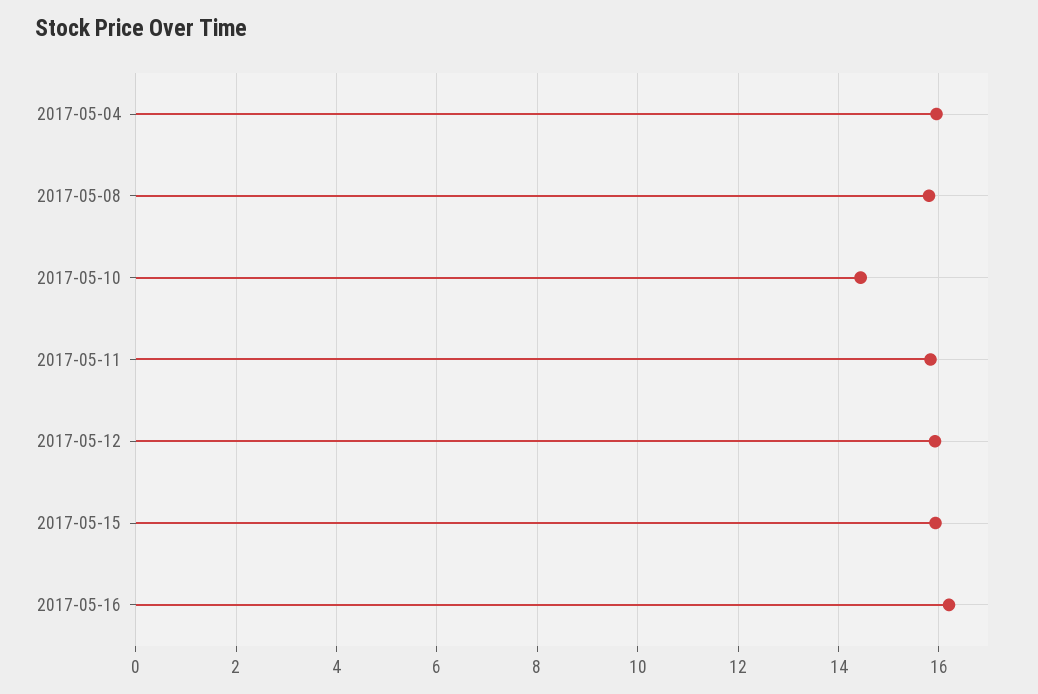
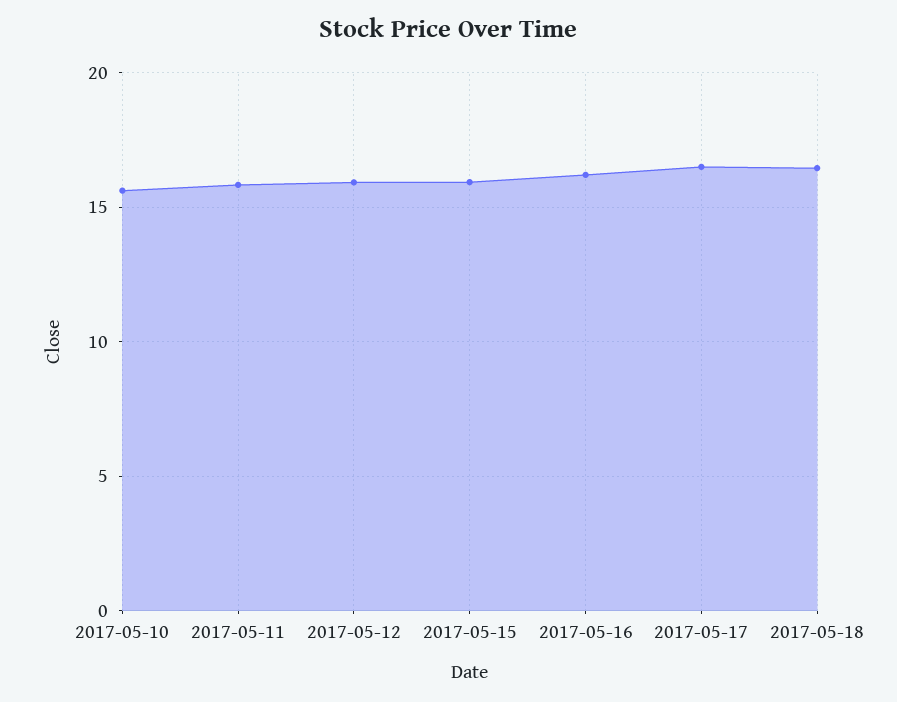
2017-05-04: 16 -> none
2017-05-08: 15.8 -> none
2017-05-10: 14.4 -> 15.5
2017-05-17: none -> 16.5
2017-05-18: none -> 16.5

